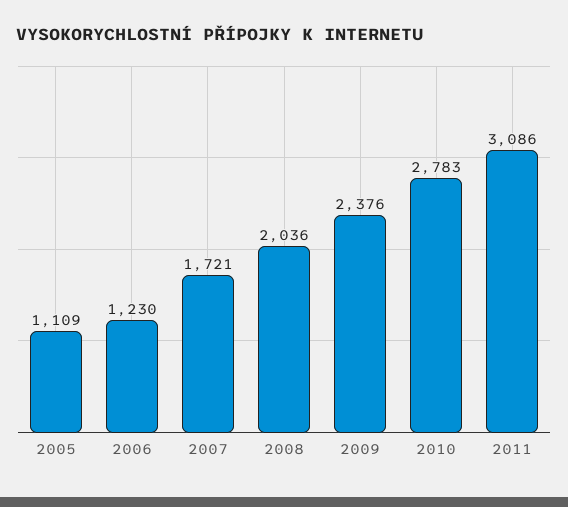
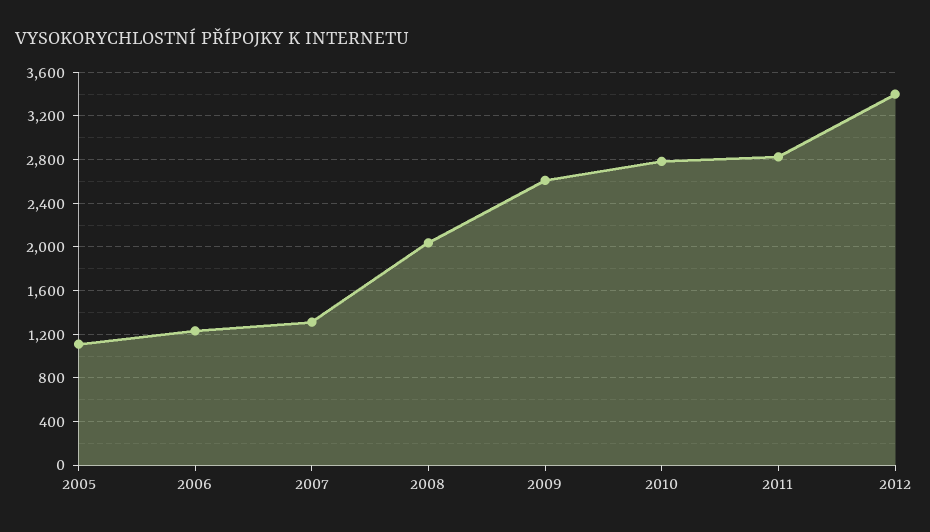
2007: 1721 -> 1300
2009: 2376 -> 2600
2011: 3086 -> 2800
2012: none -> 3400

